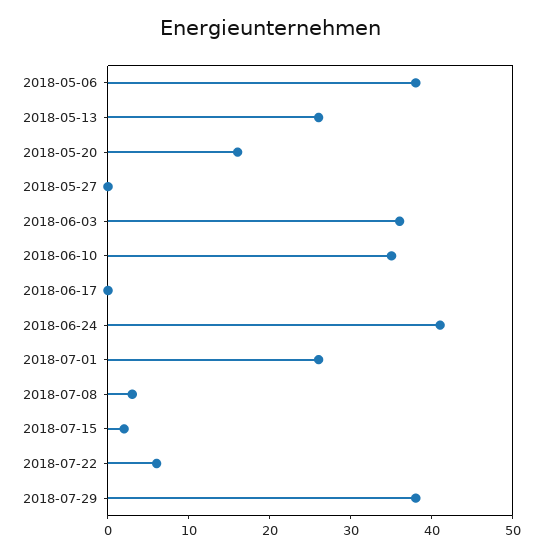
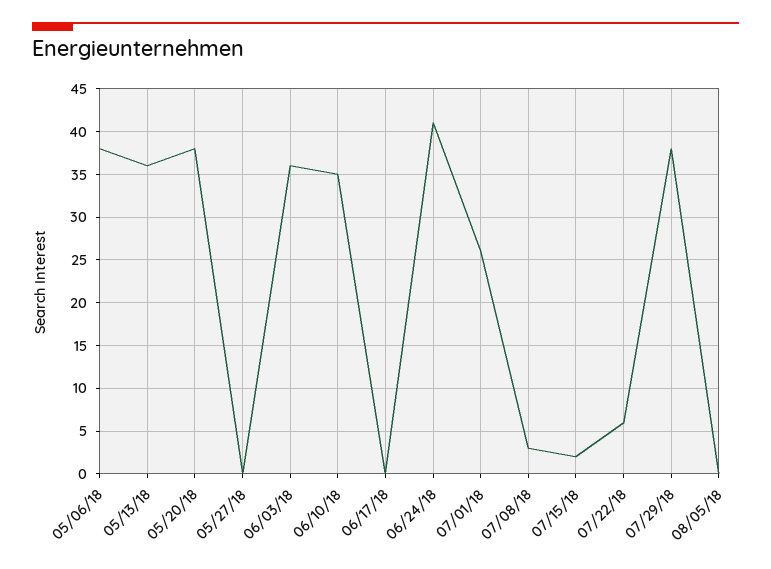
2018-05-13: 26 -> 36
2018-05-20: 16 -> 38
08/05/18: none -> 0

